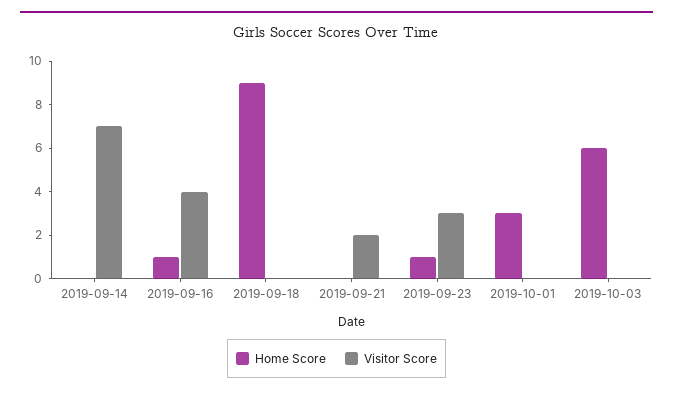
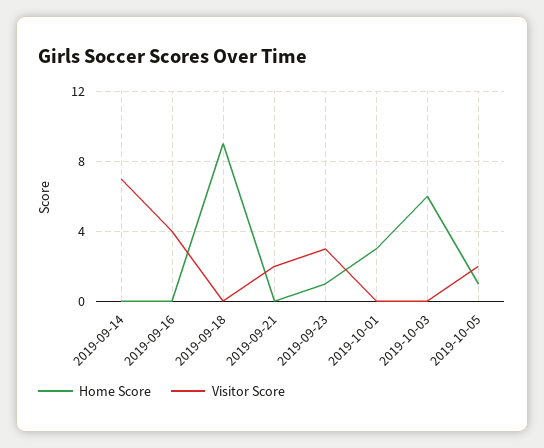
Home Score, 2019-09-16: 1 -> 0
Home Score, 2019-10-05: none -> 1
Visitor Score, 2019-10-05: none -> 2

